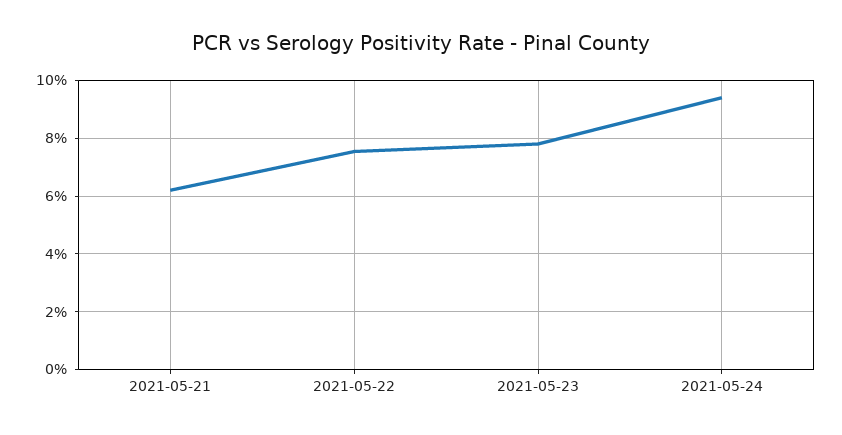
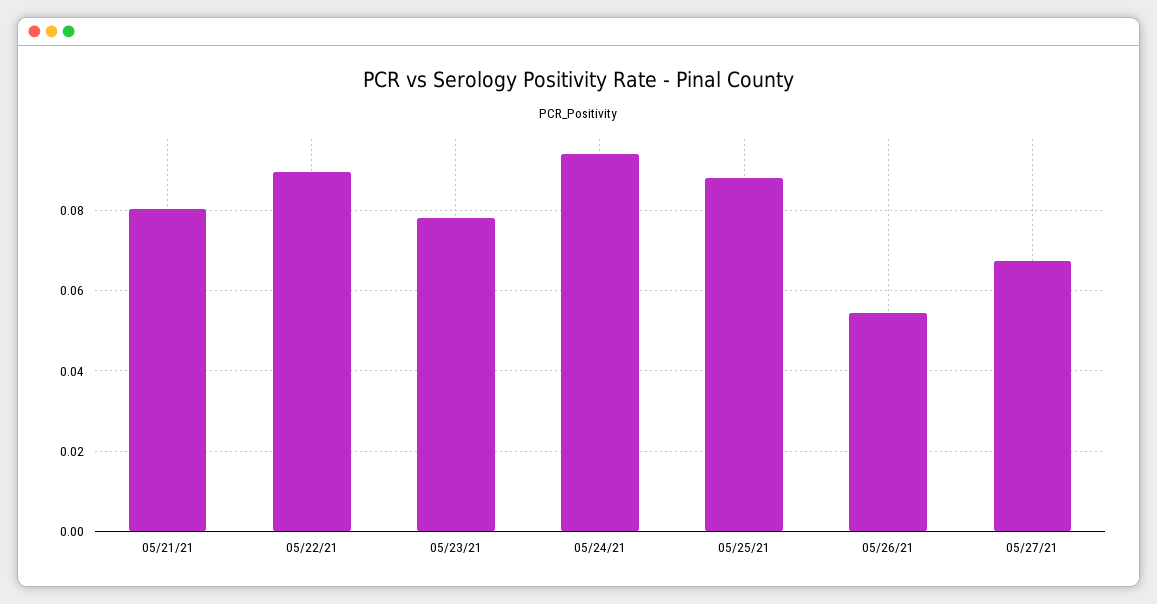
2021-05-21: 0.0625 -> 0.08
2021-05-22: 0.075 -> 0.09
05/25/21: none -> 0.088
05/26/21: none -> 0.054
05/27/21: none -> 0.068

